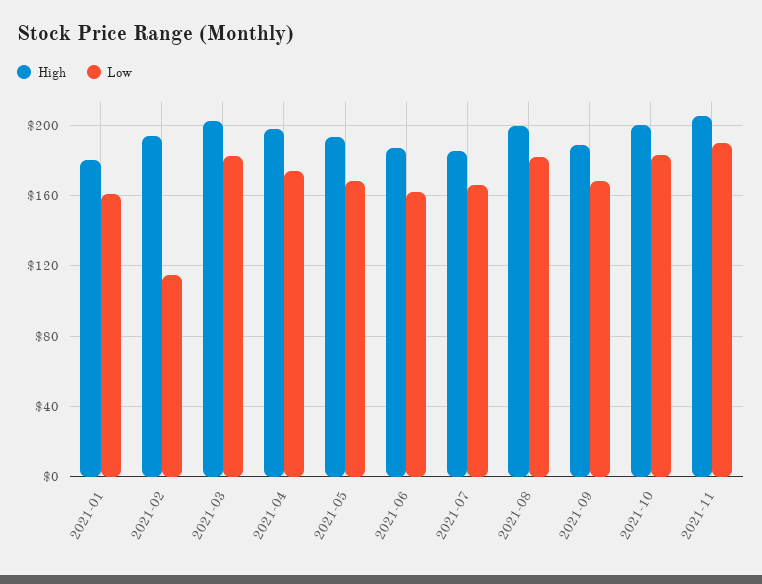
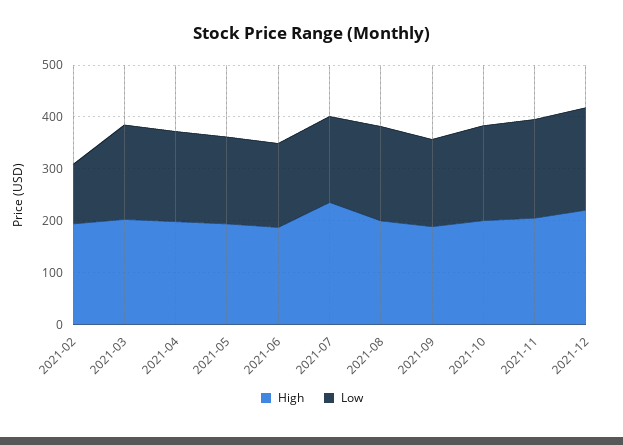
High, 2021-01: 180 -> none
Low, 2021-01: 160 -> none
High, 2021-07: 185 -> 240
High, 2021-12: none -> 220
Low, 2021-12: none -> 200

